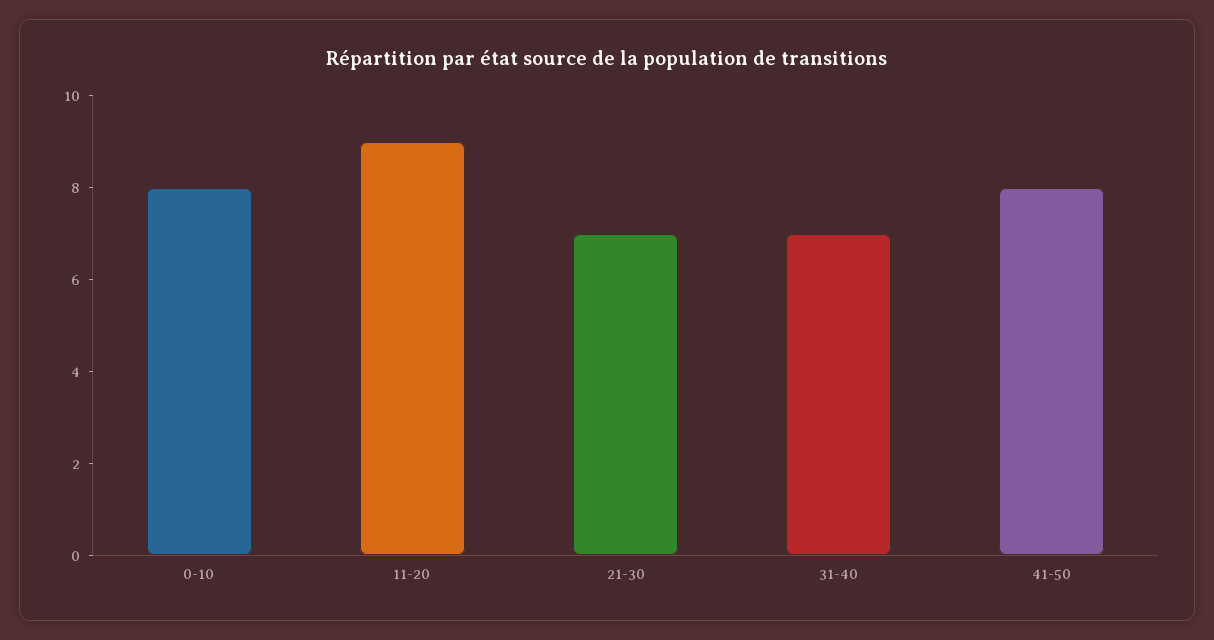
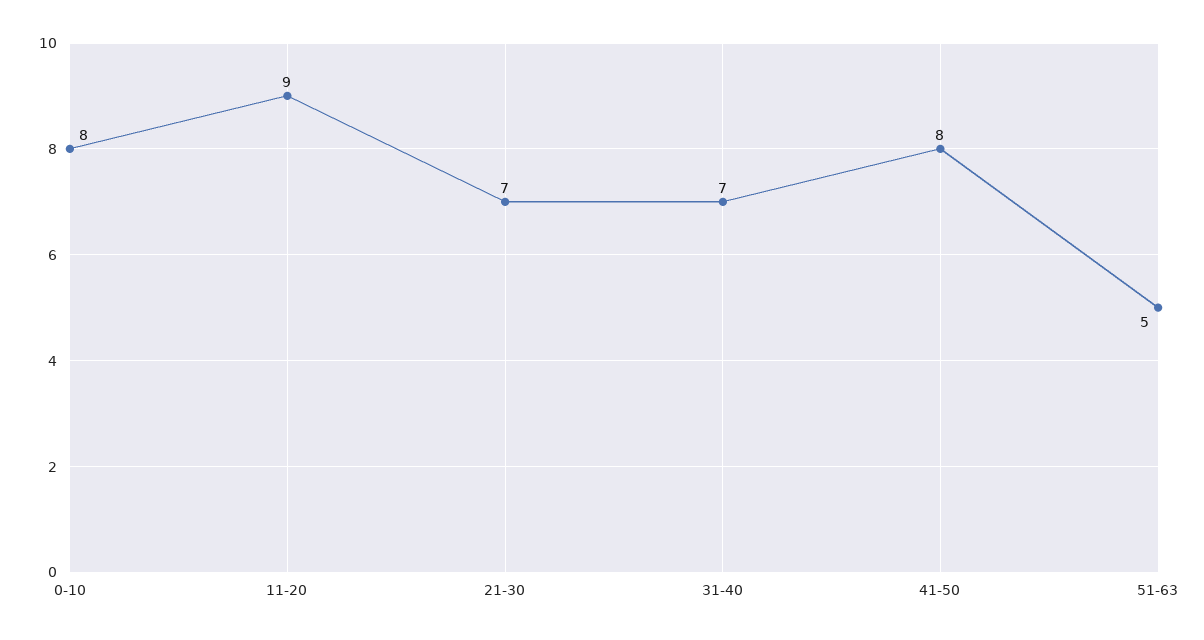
51-63: none -> 5

